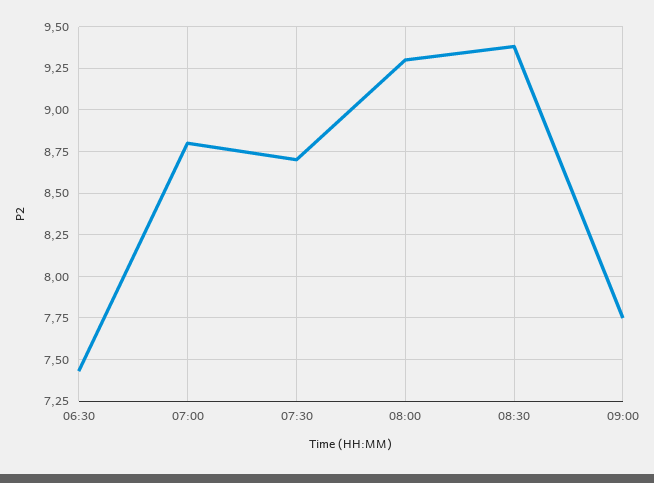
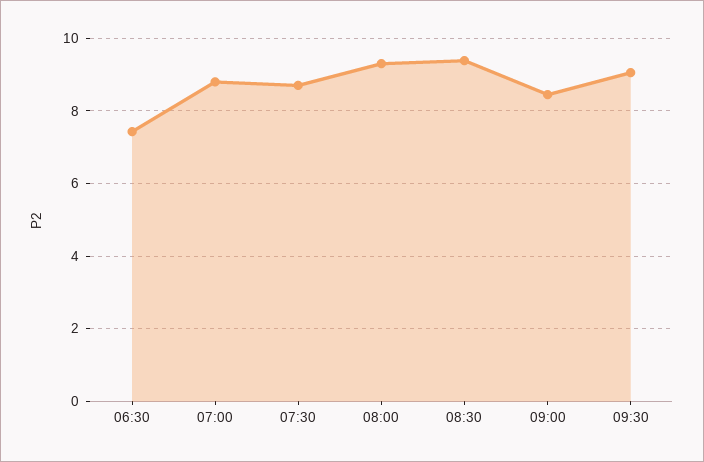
09:00: 7.75 -> 8.4
09:30: none -> 9

